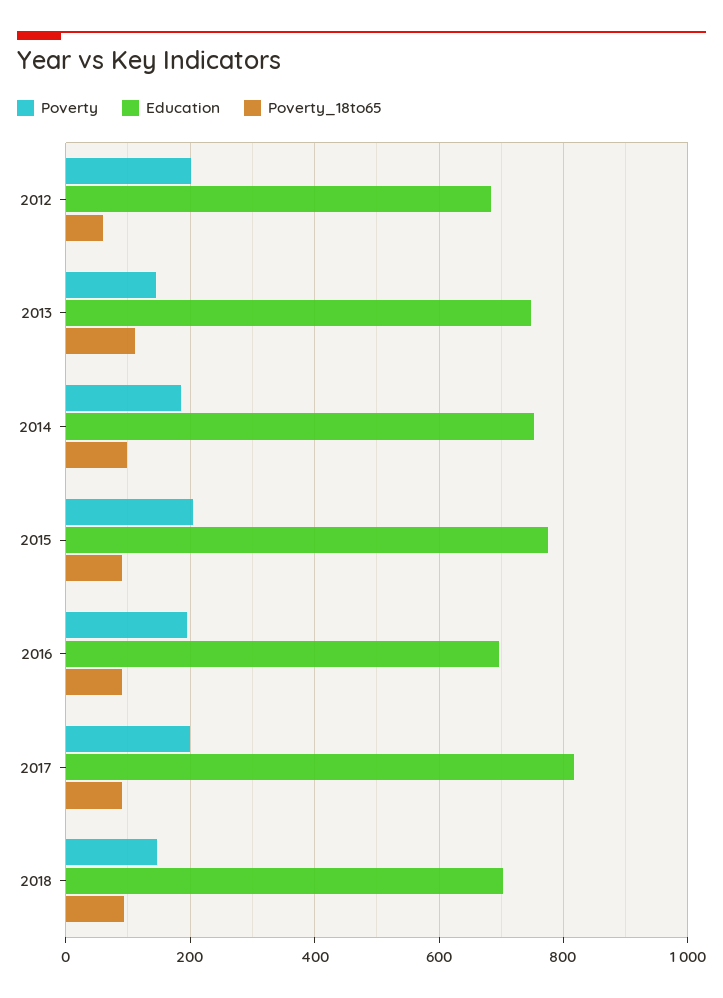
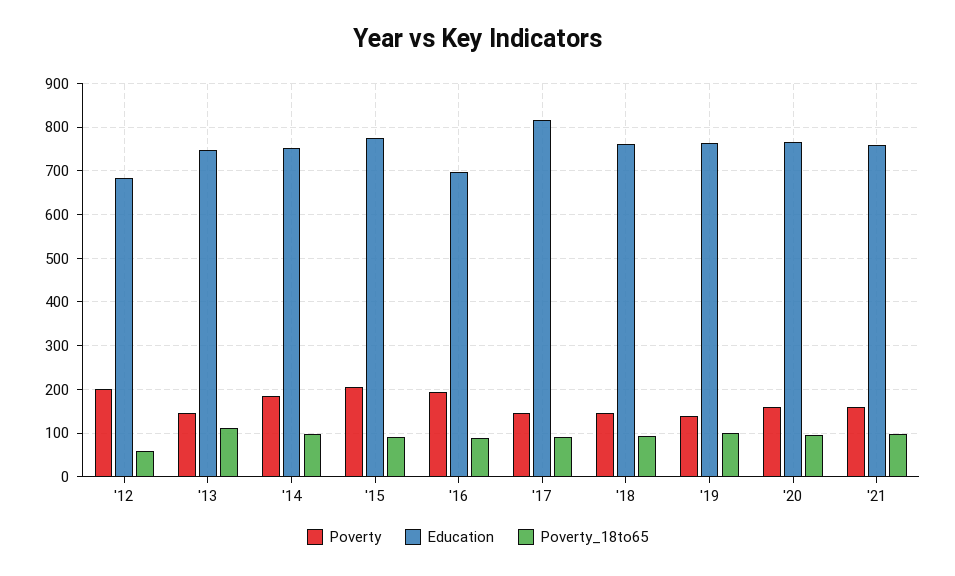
Poverty, 2017: 200 -> 140
Education, 2018: 700 -> 760
Poverty, '19: none -> 140
Education, '19: none -> 760
Poverty_18to65, '19: none -> 100
Poverty, '20: none -> 160
Education, '20: none -> 760
Poverty_18to65, '20: none -> 100
Poverty, '21: none -> 160
Education, '21: none -> 760
Poverty_18to65, '21: none -> 100

